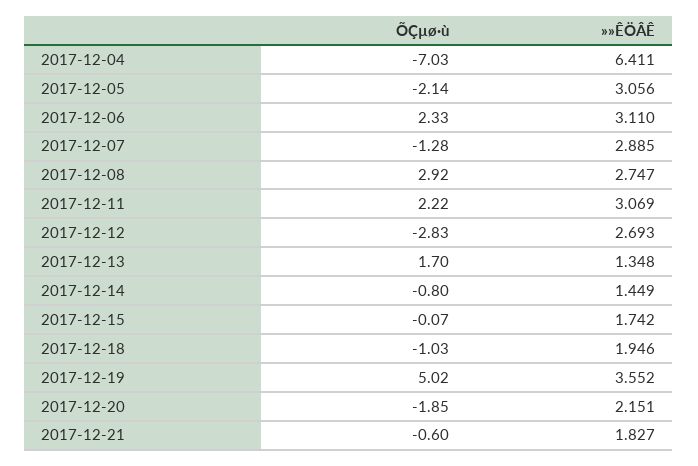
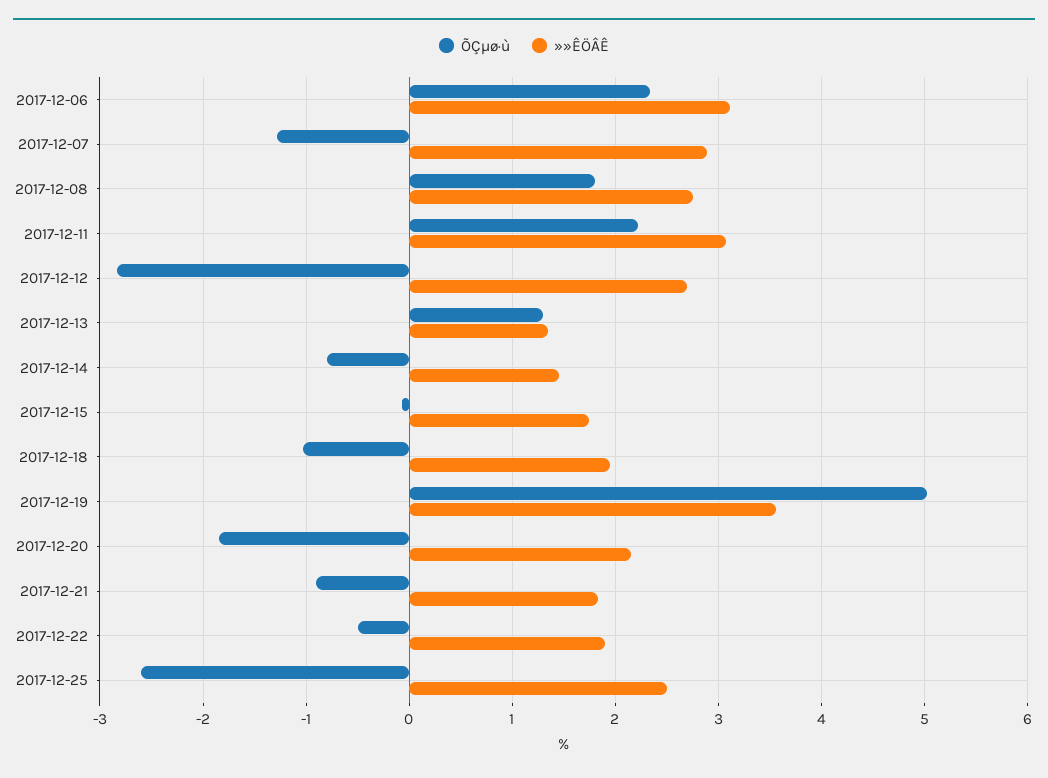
ÕÇµø·ù, 2017-12-04: -7.03 -> none
»»ÊÖÂÊ, 2017-12-04: 6.411 -> none
ÕÇµø·ù, 2017-12-05: -2.14 -> none
»»ÊÖÂÊ, 2017-12-05: 3.056 -> none
ÕÇµø·ù, 2017-12-08: 2.92 -> 1.8
ÕÇµø·ù, 2017-12-13: 1.7 -> 1.3
ÕÇµø·ù, 2017-12-21: -0.6 -> -0.9
ÕÇµø·ù, 2017-12-22: none -> -0.5
»»ÊÖÂÊ, 2017-12-22: none -> 1.9
ÕÇµø·ù, 2017-12-25: none -> -2.6
»»ÊÖÂÊ, 2017-12-25: none -> 2.5

